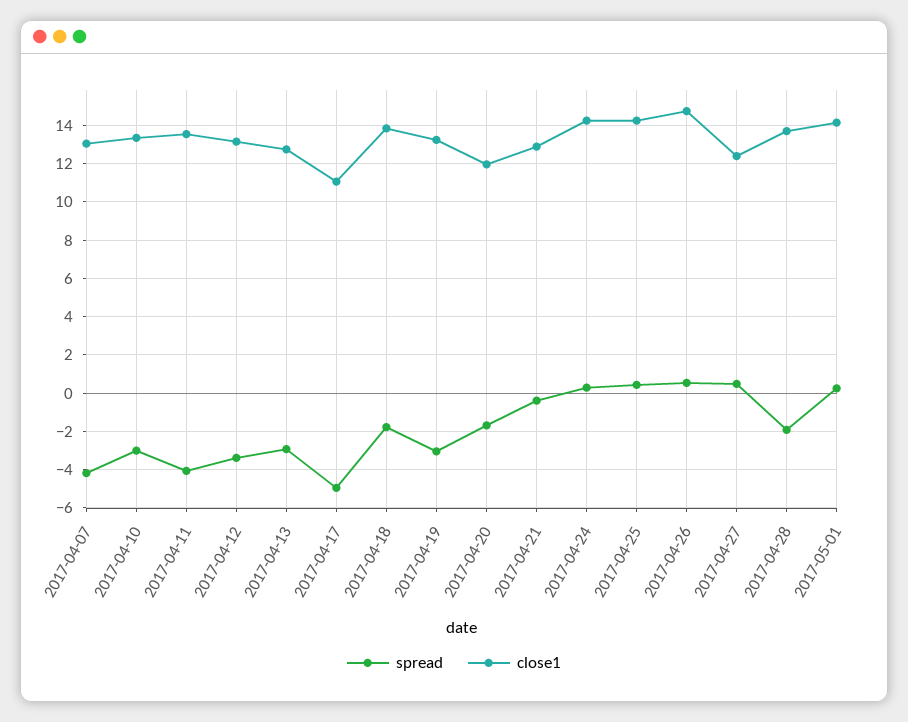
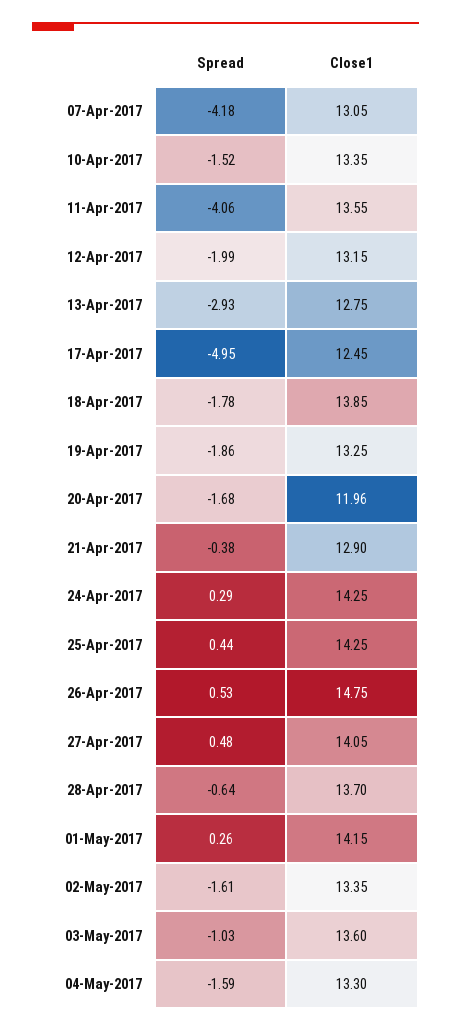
spread, 2017-04-10: -3 -> -1.52
spread, 2017-04-12: -3.5 -> -1.99
close1, 2017-04-17: 11 -> 12.45
spread, 2017-04-19: -3 -> -1.86
close1, 2017-04-27: 12.5 -> 14.05
spread, 2017-04-28: -2 -> -0.64
spread, 02-May-2017: none -> -1.61
close1, 02-May-2017: none -> 13.35
spread, 03-May-2017: none -> -1.03
close1, 03-May-2017: none -> 13.6
spread, 04-May-2017: none -> -1.59
close1, 04-May-2017: none -> 13.3

